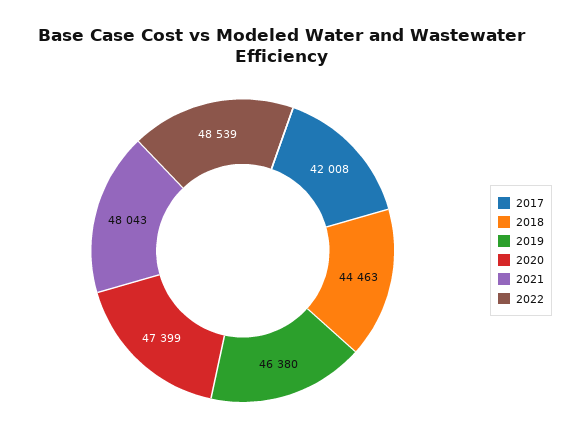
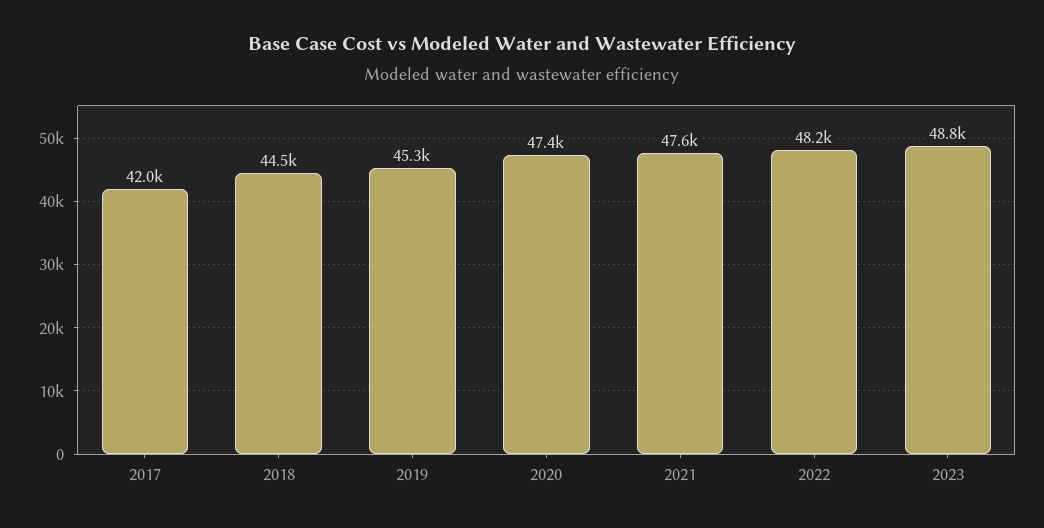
2019: 46380 -> 45300
2021: 48043 -> 47600
2022: 48539 -> 48200
2023: none -> 48800

